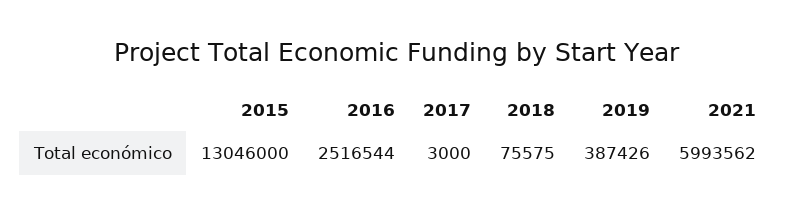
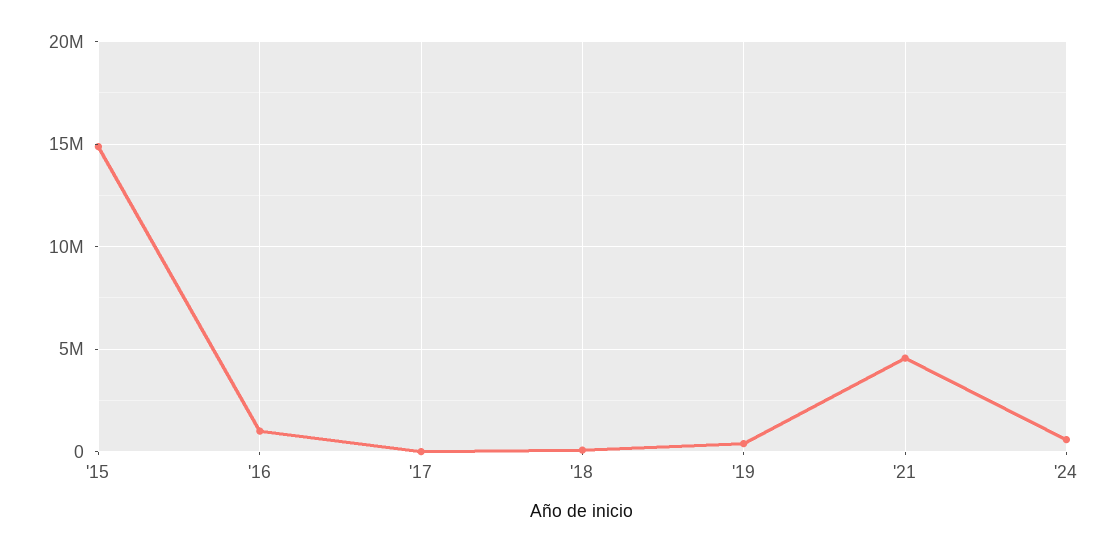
2015: 13046000 -> 15000000
2016: 2516544 -> 1000000
2021: 5993562 -> 4500000
'24: none -> 500000

